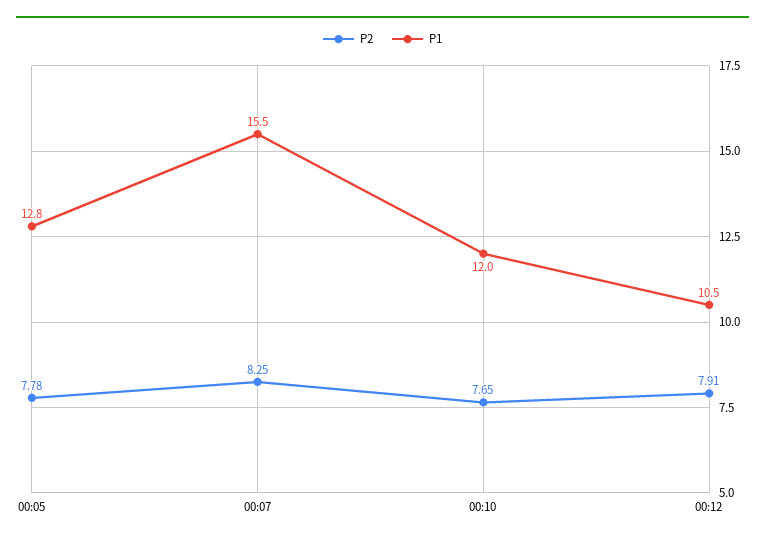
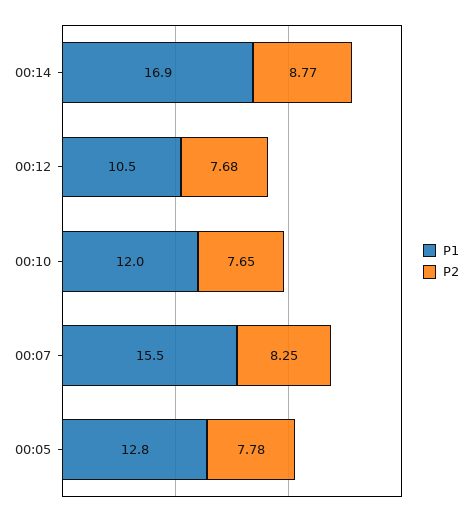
P2, 00:12: 7.91 -> 7.68
P1, 00:14: none -> 16.9
P2, 00:14: none -> 8.77

